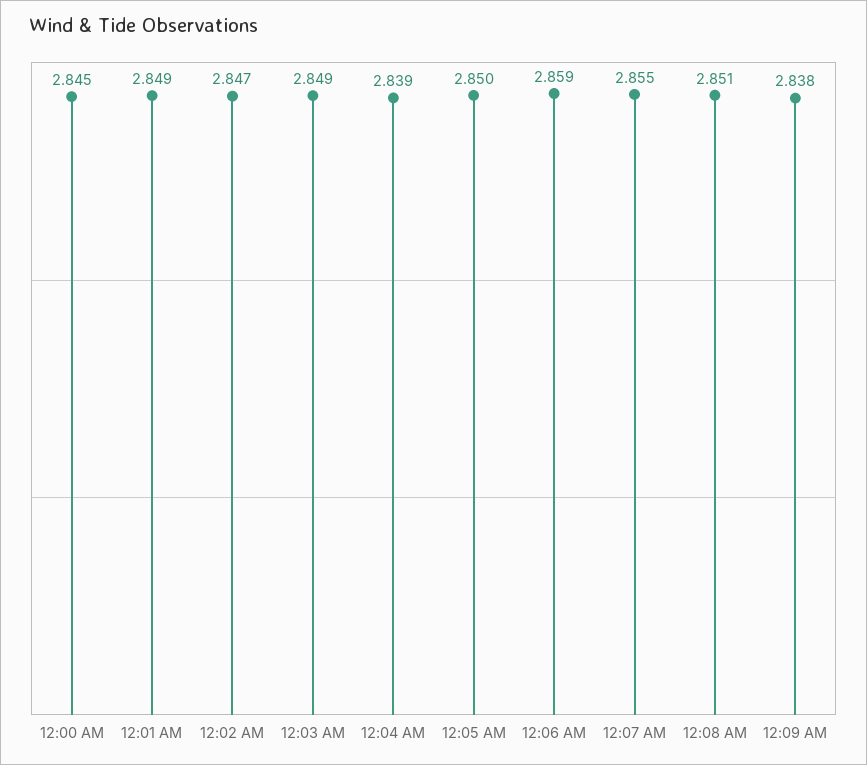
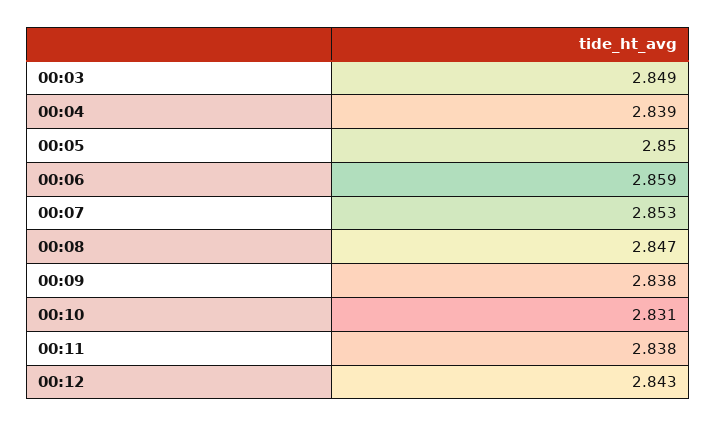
12:00 AM: 2.845 -> none
12:01 AM: 2.849 -> none
12:02 AM: 2.847 -> none
12:07 AM: 2.855 -> 2.853
12:08 AM: 2.851 -> 2.847
00:10: none -> 2.831
00:11: none -> 2.838
00:12: none -> 2.843

